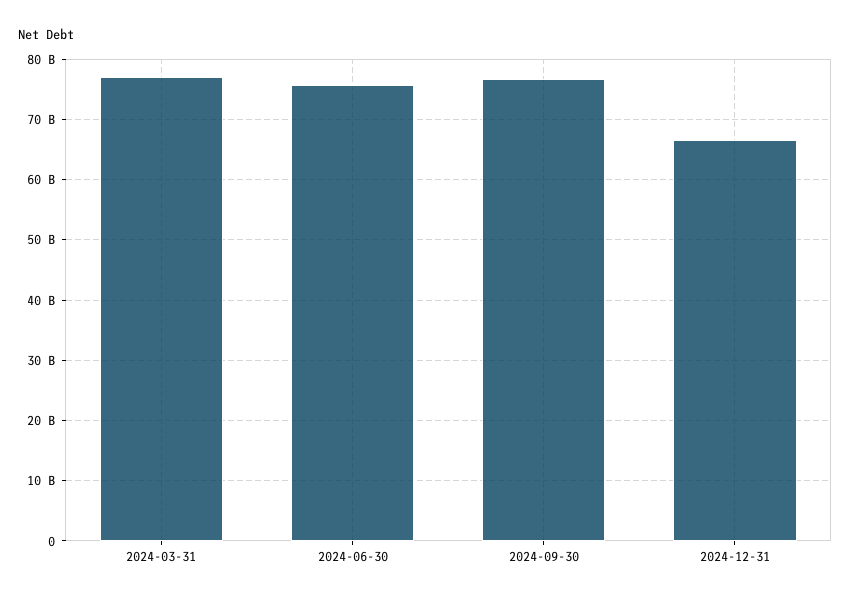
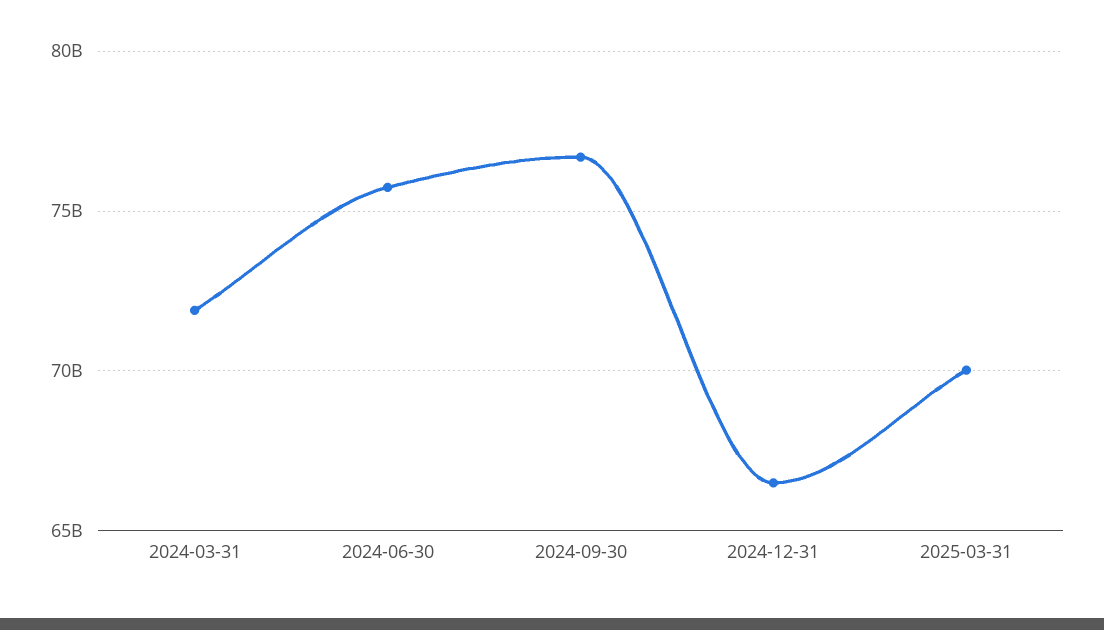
2024-03-31: 77000000000 -> 72000000000
2025-03-31: none -> 70000000000

